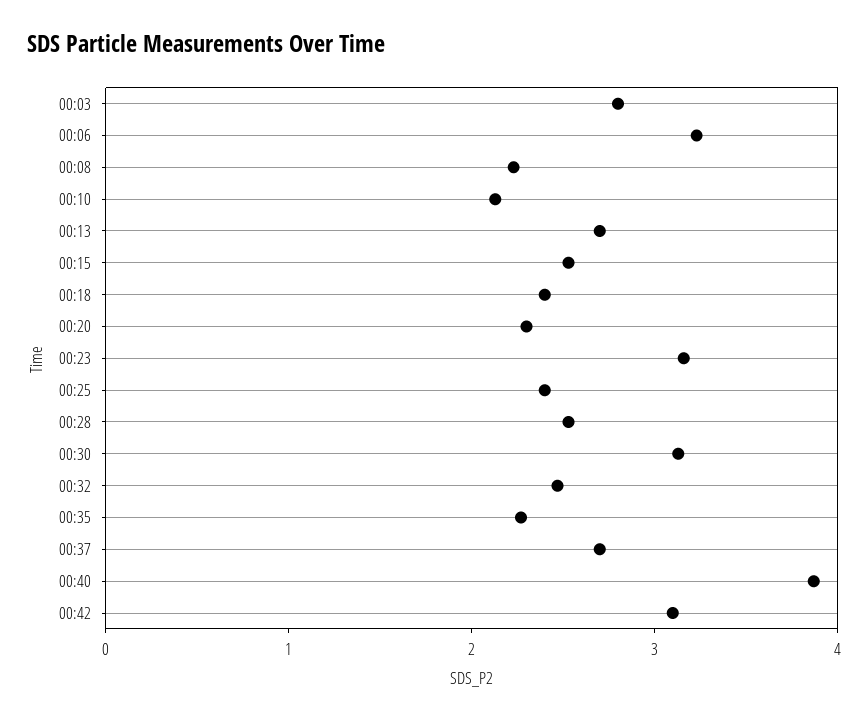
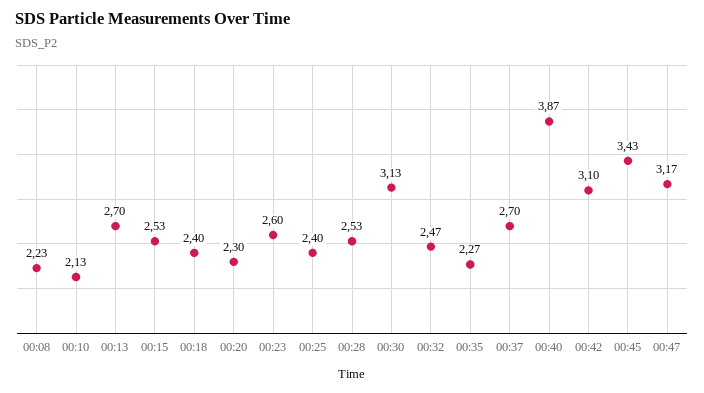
00:03: 2.8 -> none
00:06: 3.2 -> none
00:23: 3.2 -> 2.6
00:45: none -> 3.43
00:47: none -> 3.17

